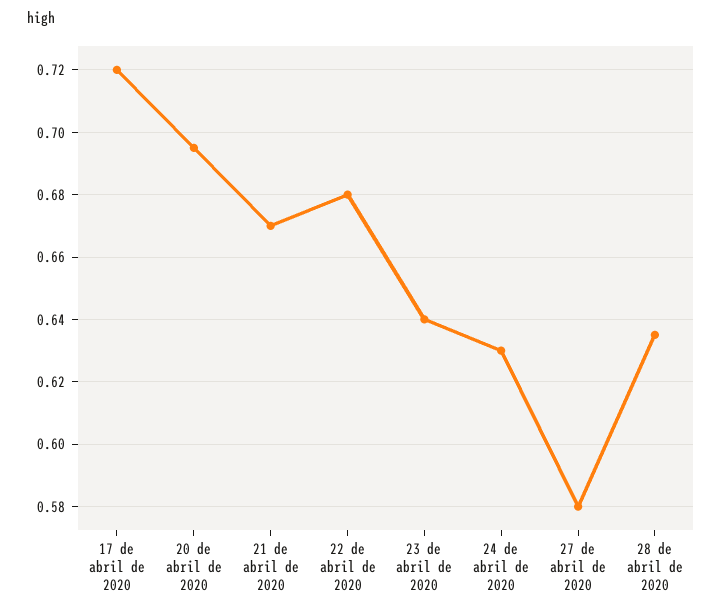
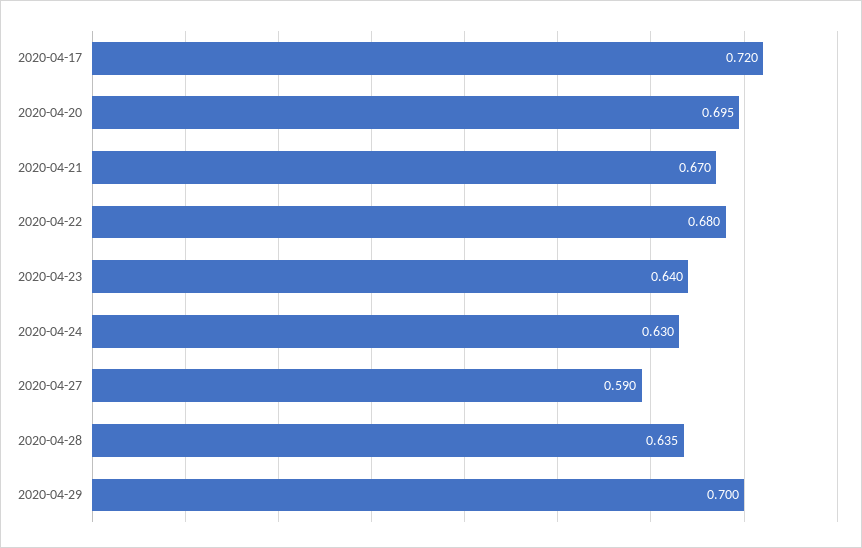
27 de abril de 2020: 0.58 -> 0.59
2020-04-29: none -> 0.7

